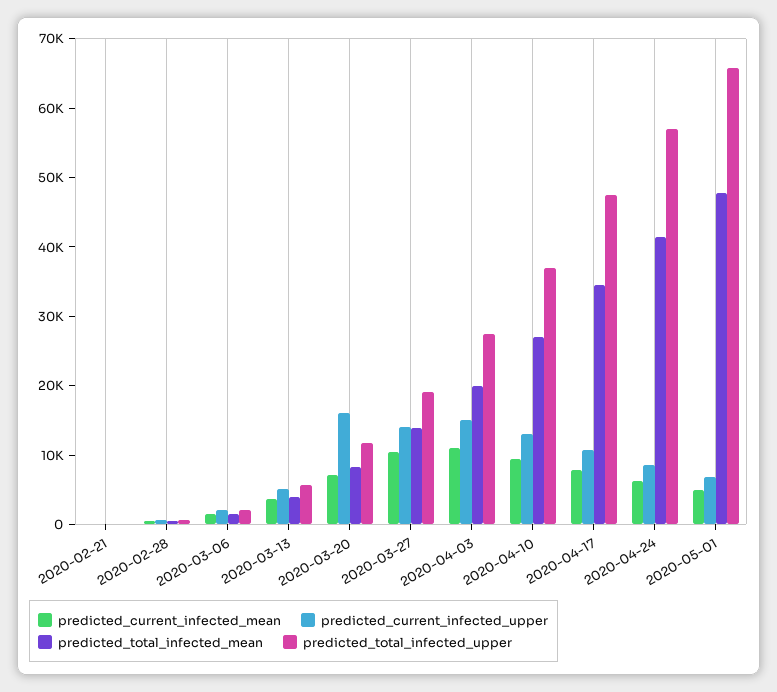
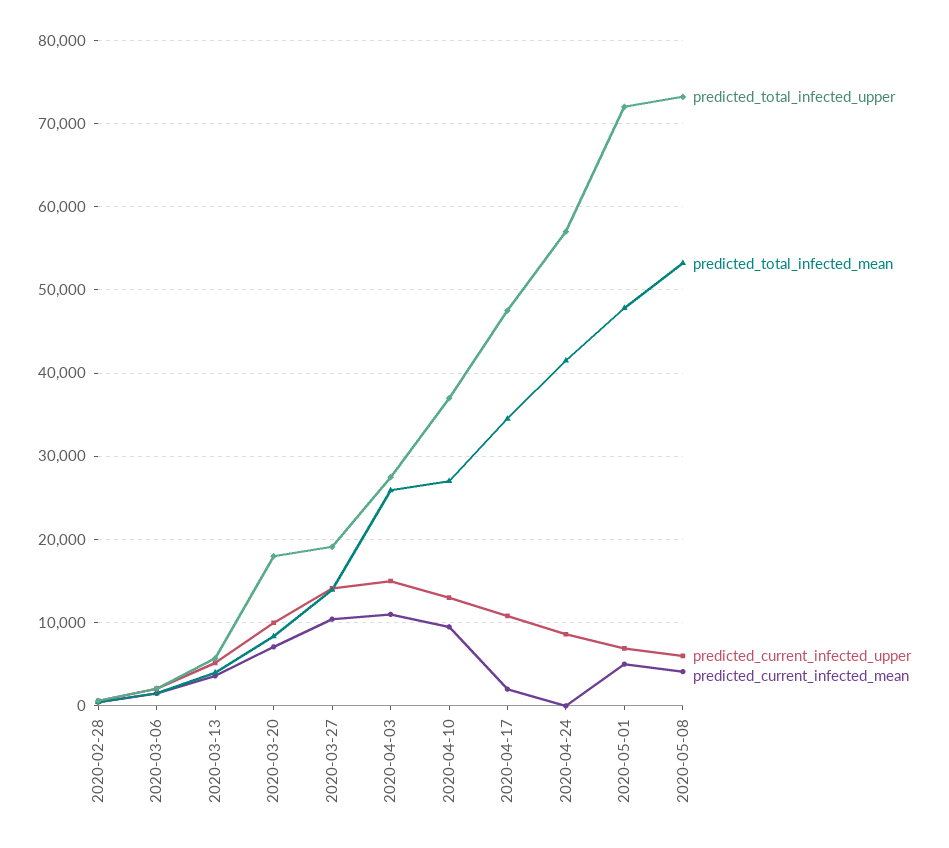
predicted_current_infected_mean, 2020-02-21: 0 -> none
predicted_current_infected_upper, 2020-02-21: 0 -> none
predicted_total_infected_mean, 2020-02-21: 0 -> none
predicted_total_infected_upper, 2020-02-21: 0 -> none
predicted_current_infected_upper, 2020-03-20: 16000 -> 10000
predicted_total_infected_upper, 2020-03-20: 12000 -> 18000
predicted_total_infected_mean, 2020-04-03: 20000 -> 26000
predicted_current_infected_mean, 2020-04-17: 8000 -> 2000
predicted_current_infected_mean, 2020-04-24: 6000 -> 0
predicted_total_infected_upper, 2020-05-01: 66000 -> 72000
predicted_total_infected_upper, 2020-05-08: none -> 73000
predicted_total_infected_mean, 2020-05-08: none -> 53000
predicted_current_infected_upper, 2020-05-08: none -> 6000
predicted_current_infected_mean, 2020-05-08: none -> 4000

